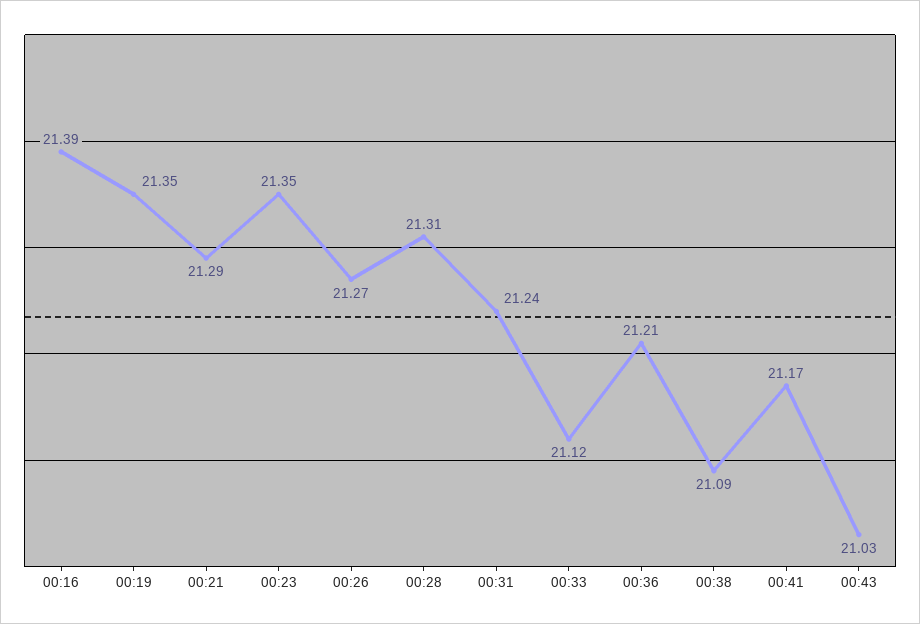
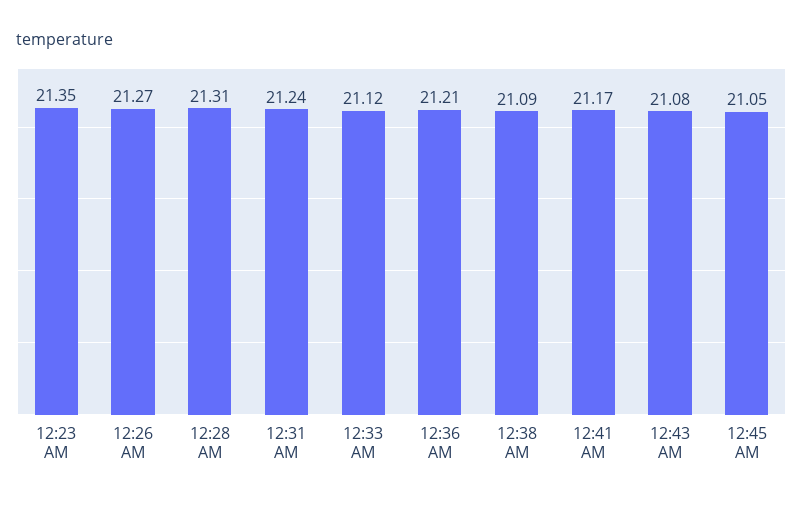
00:16: 21.39 -> none
00:19: 21.35 -> none
00:21: 21.29 -> none
00:43: 21.03 -> 21.08
12:45 AM: none -> 21.05

